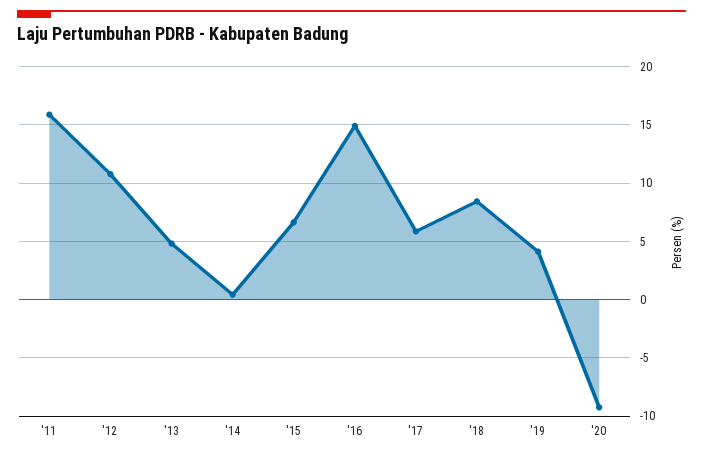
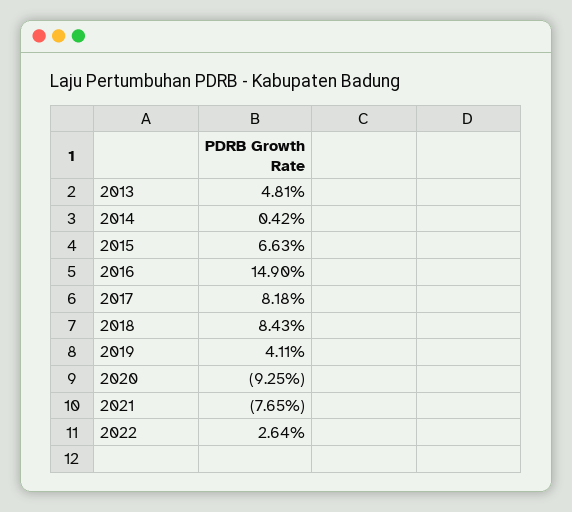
'11: 16 -> none
'12: 11 -> none
'17: 6 -> 8.18
2021: none -> -7.65
2022: none -> 2.64

